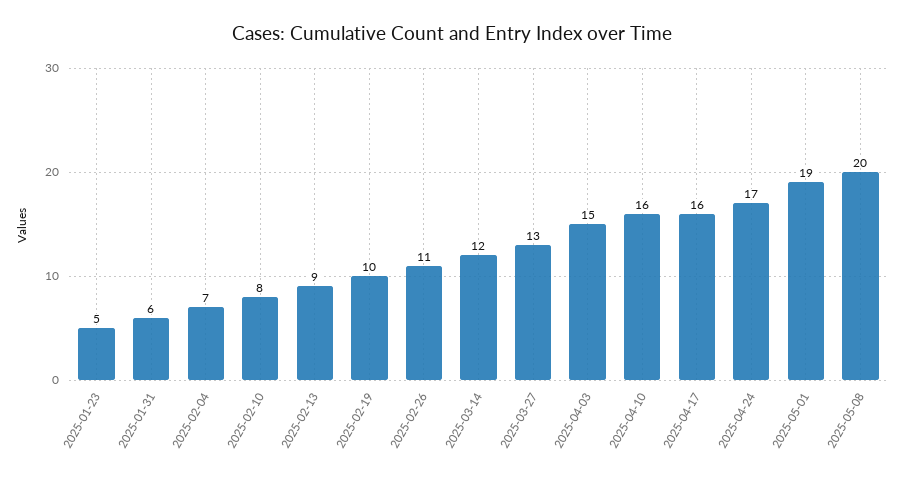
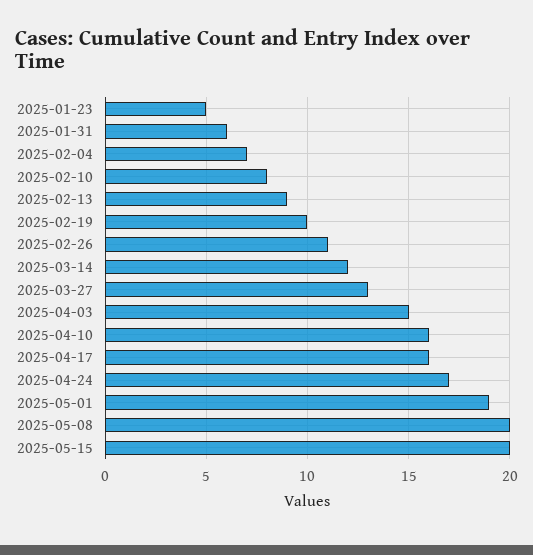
2025-05-15: none -> 20

